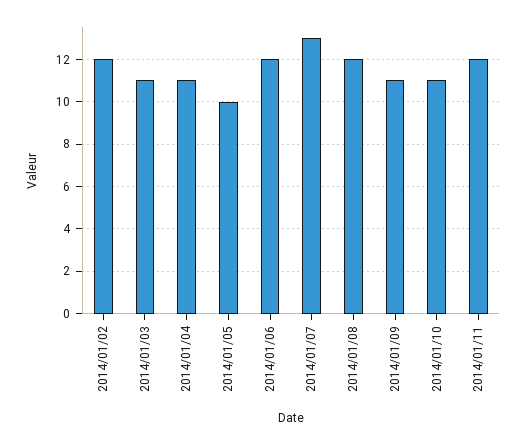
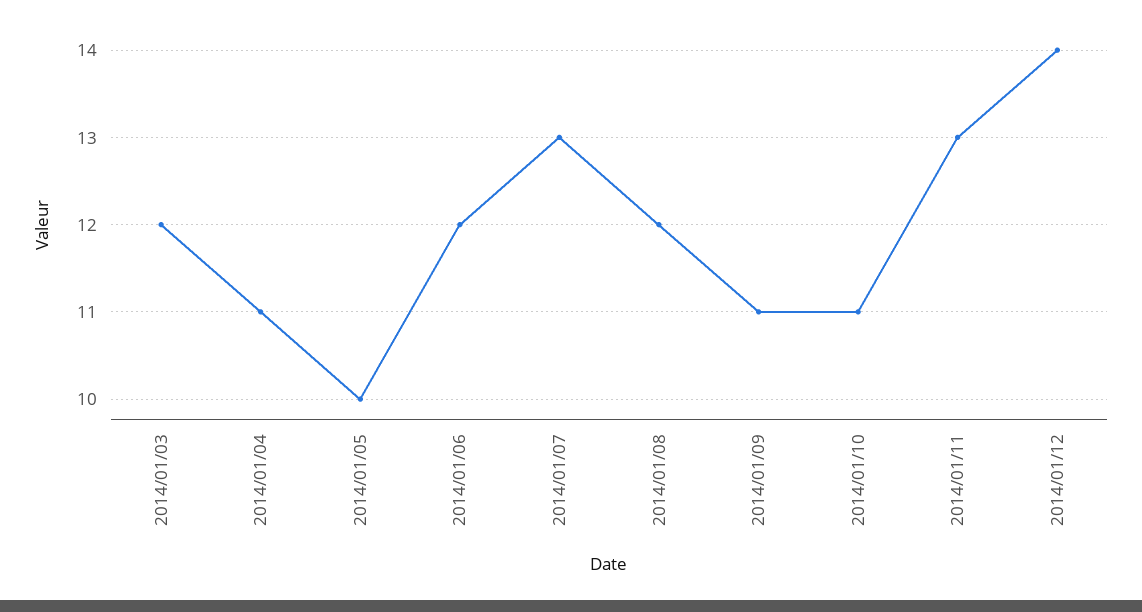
2014/01/02: 12 -> none
2014/01/03: 11 -> 12
2014/01/11: 12 -> 13
2014/01/12: none -> 14

